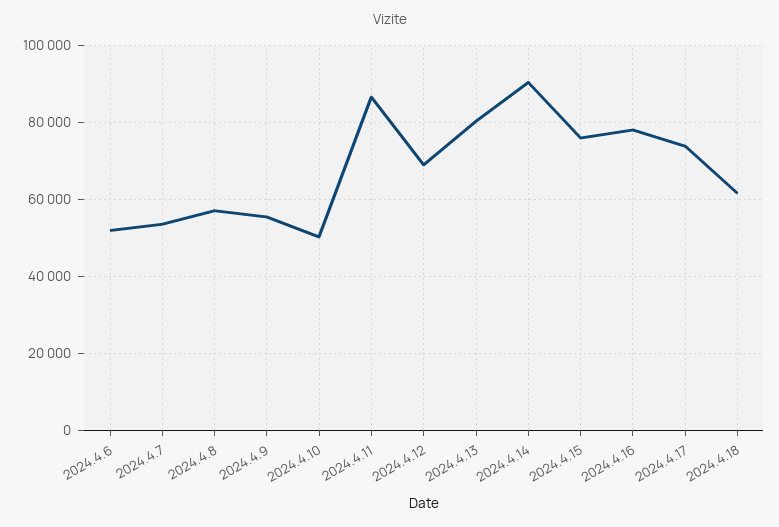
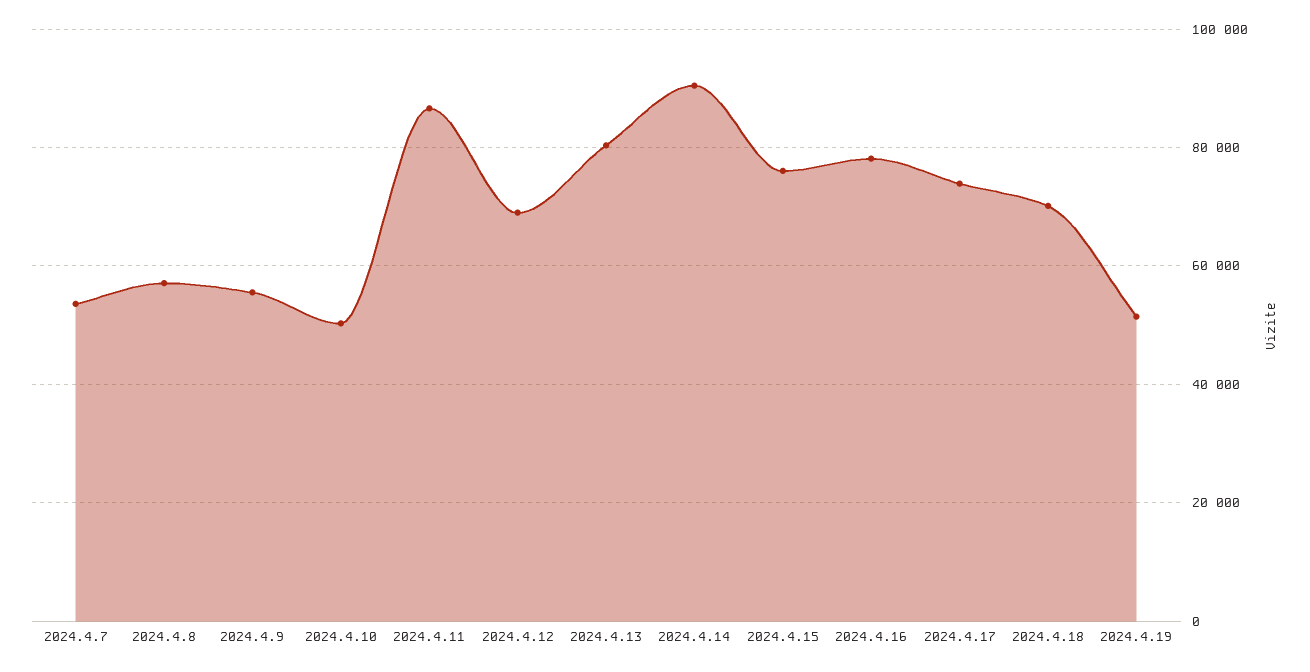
2024.4.6: 52000 -> none
2024.4.18: 62000 -> 70000
2024.4.19: none -> 52000

